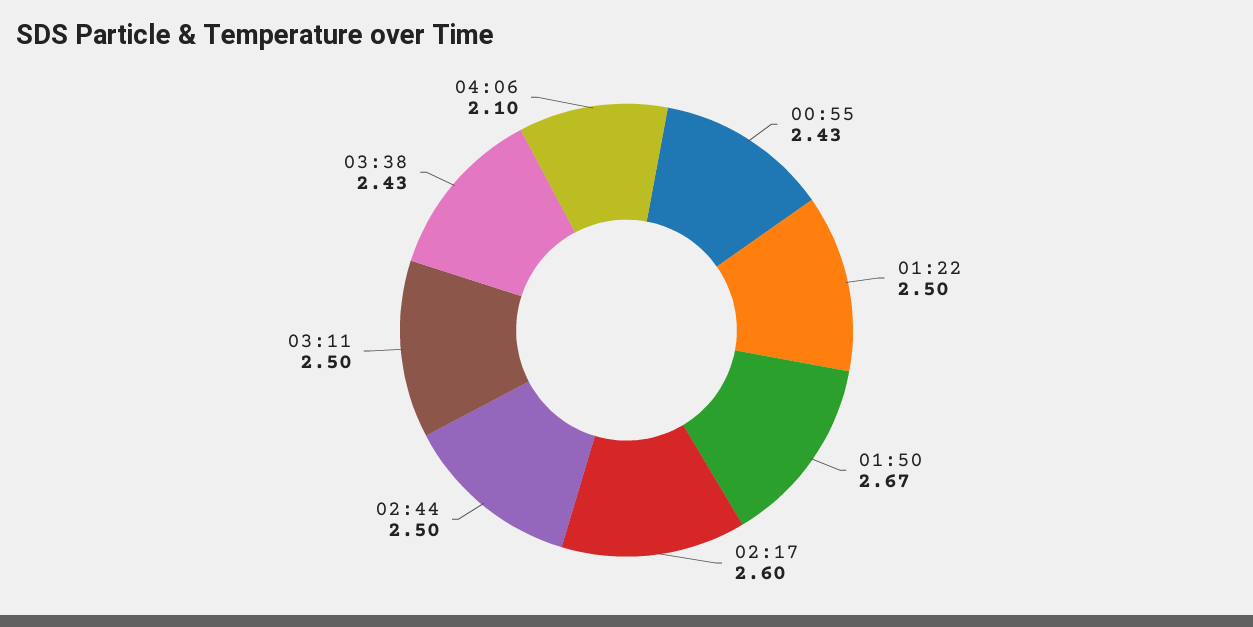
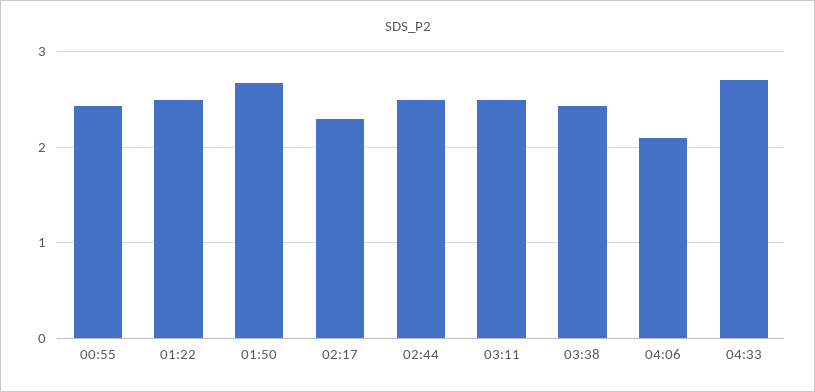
02:17: 2.6 -> 2.3
04:33: none -> 2.7

